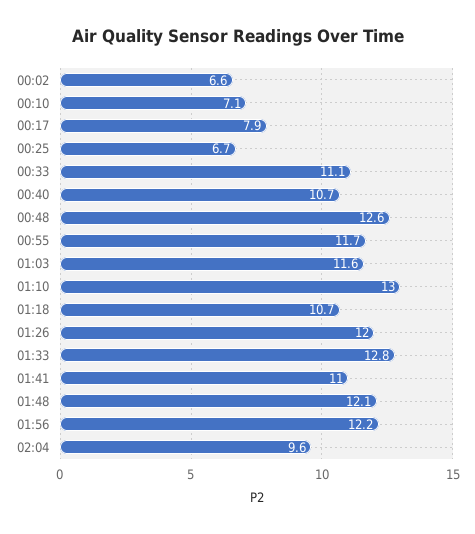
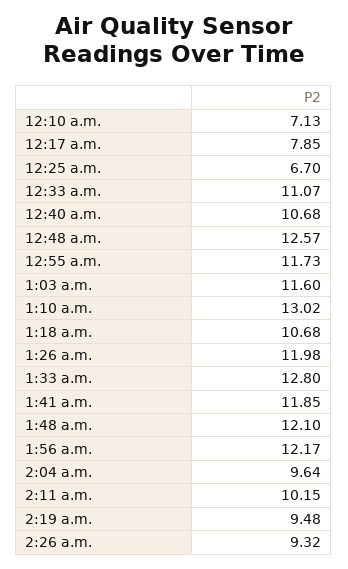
00:02: 6.6 -> none
01:41: 11 -> 11.85
2:11 a.m.: none -> 10.15
2:19 a.m.: none -> 9.48
2:26 a.m.: none -> 9.32

